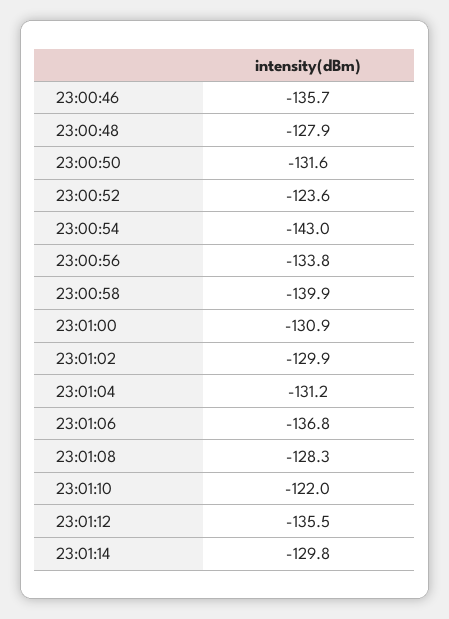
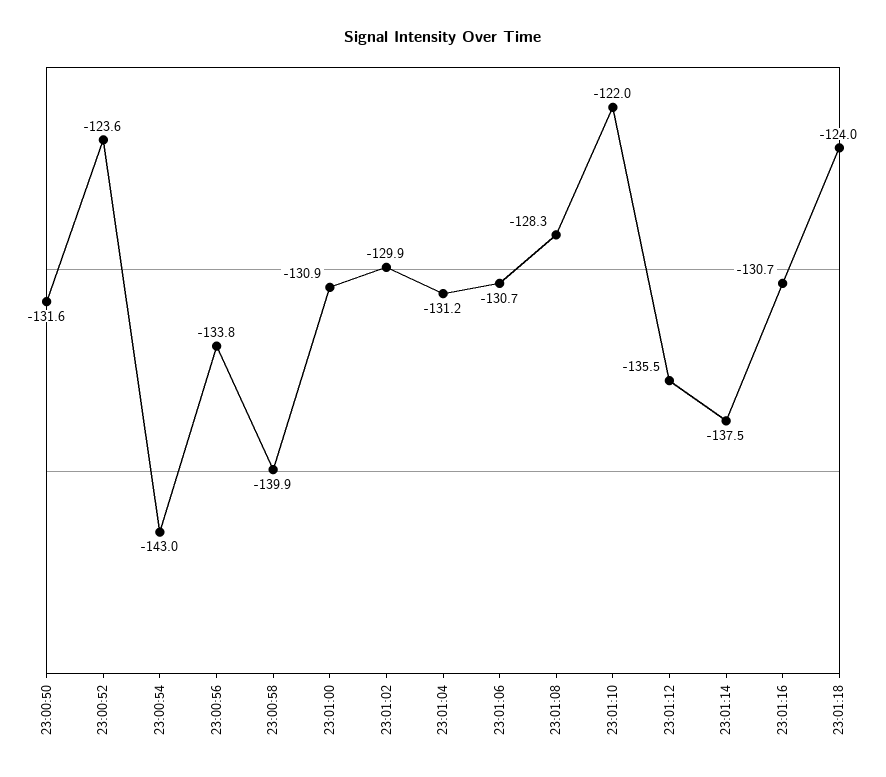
23:00:46: -135.7 -> none
23:00:48: -127.9 -> none
23:01:06: -136.8 -> -130.7
23:01:14: -129.8 -> -137.5
23:01:16: none -> -130.7
23:01:18: none -> -124

